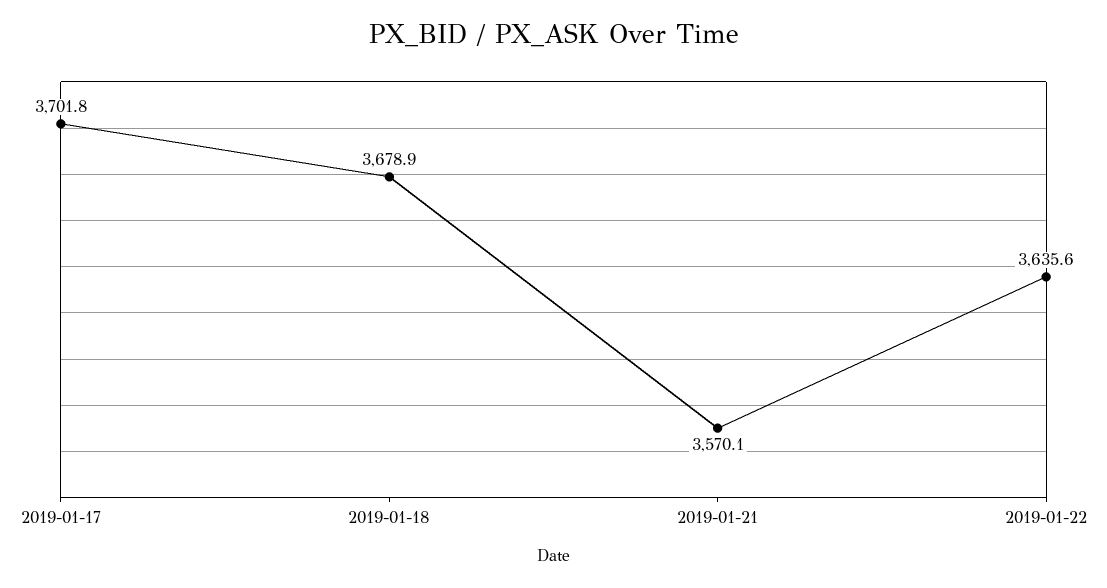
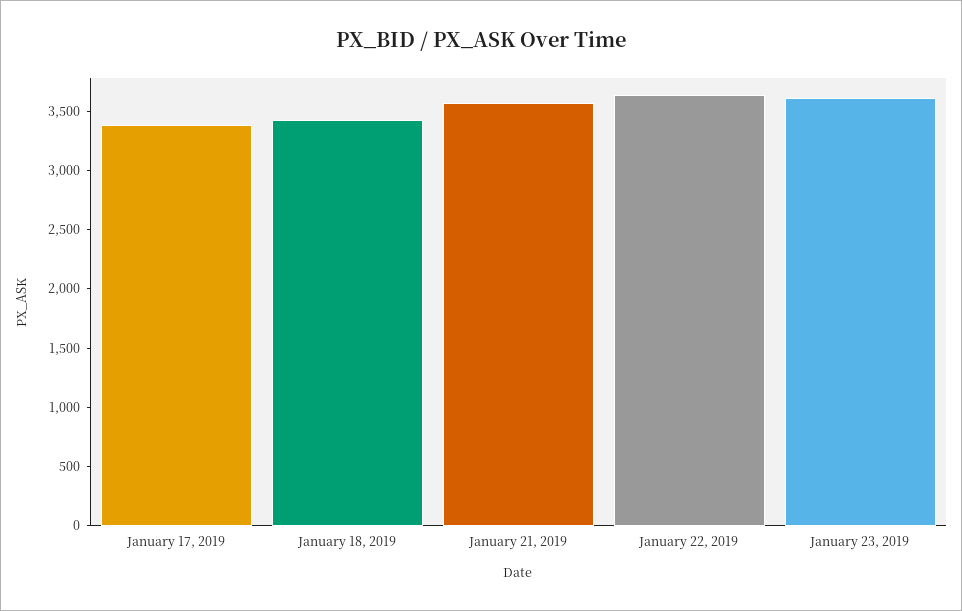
2019-01-17: 3701.8 -> 3400
2019-01-18: 3678.9 -> 3400
January 23, 2019: none -> 3600

